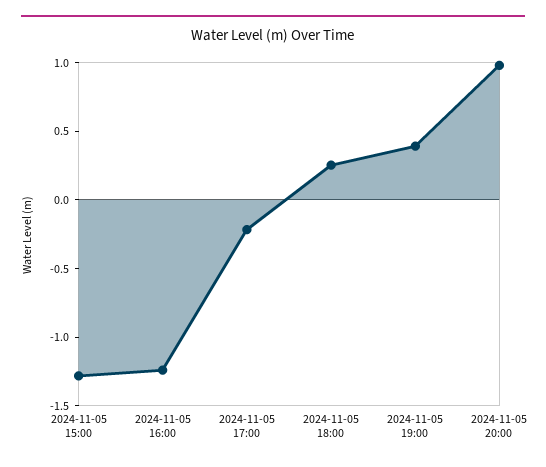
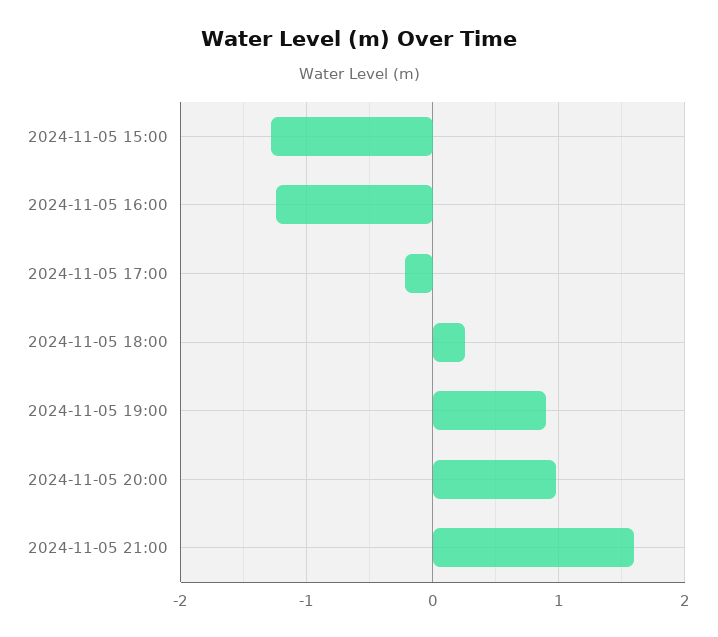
2024-11-05 19:00: 0.4 -> 0.9
2024-11-05 21:00: none -> 1.6

